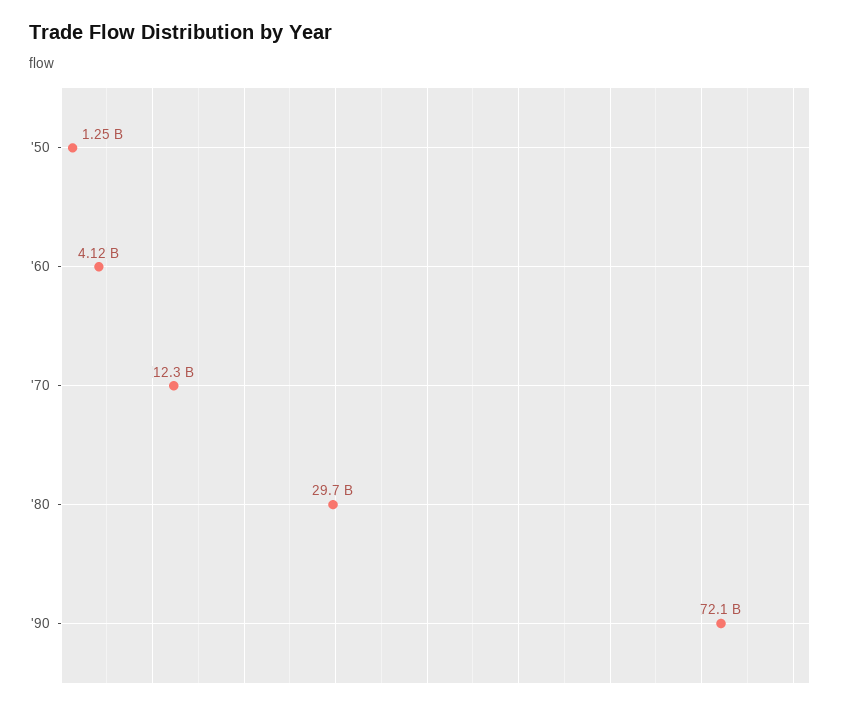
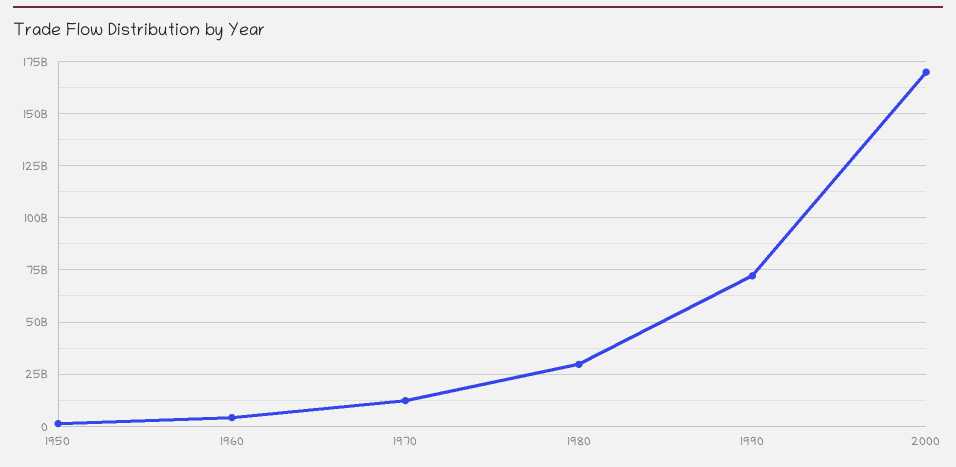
2000: none -> 170000000000

